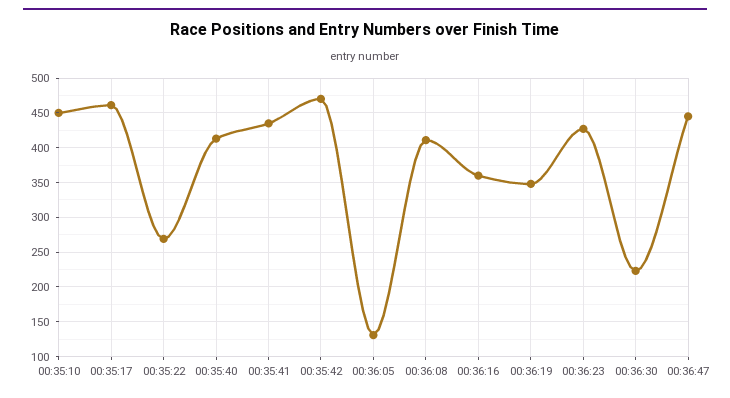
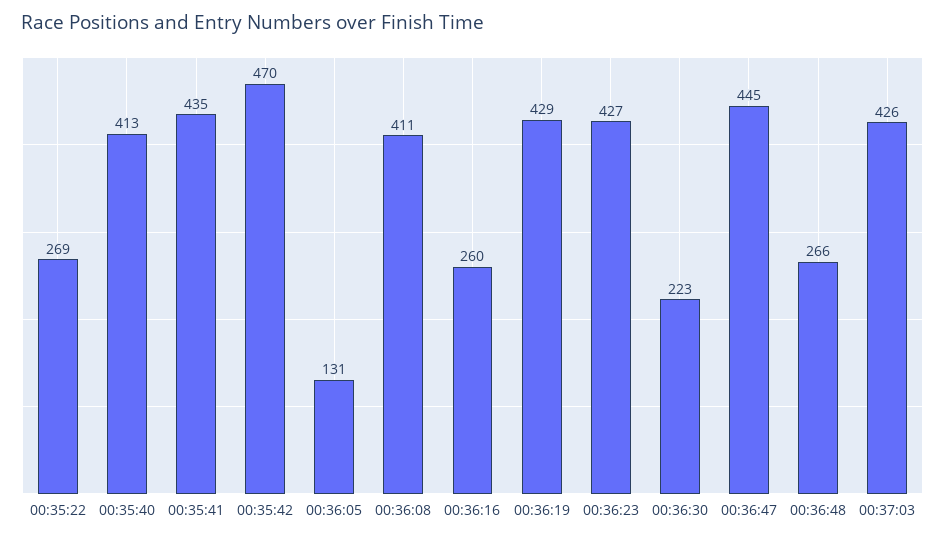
00:35:10: 450 -> none
00:35:17: 460 -> none
00:36:16: 360 -> 260
00:36:19: 350 -> 429
00:36:48: none -> 266
00:37:03: none -> 426

